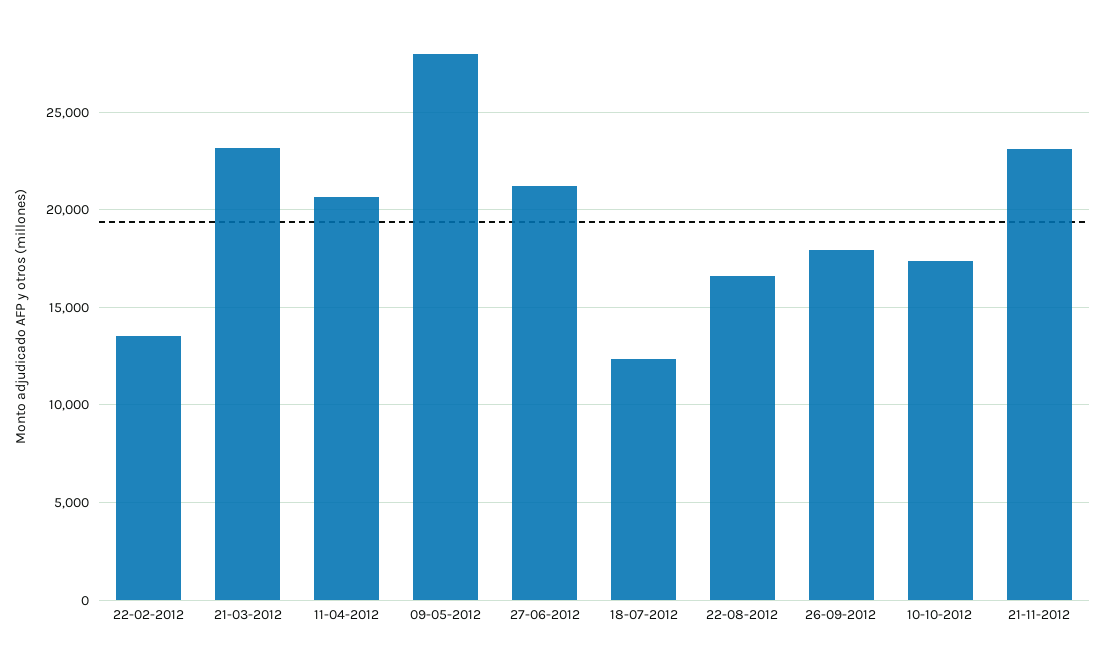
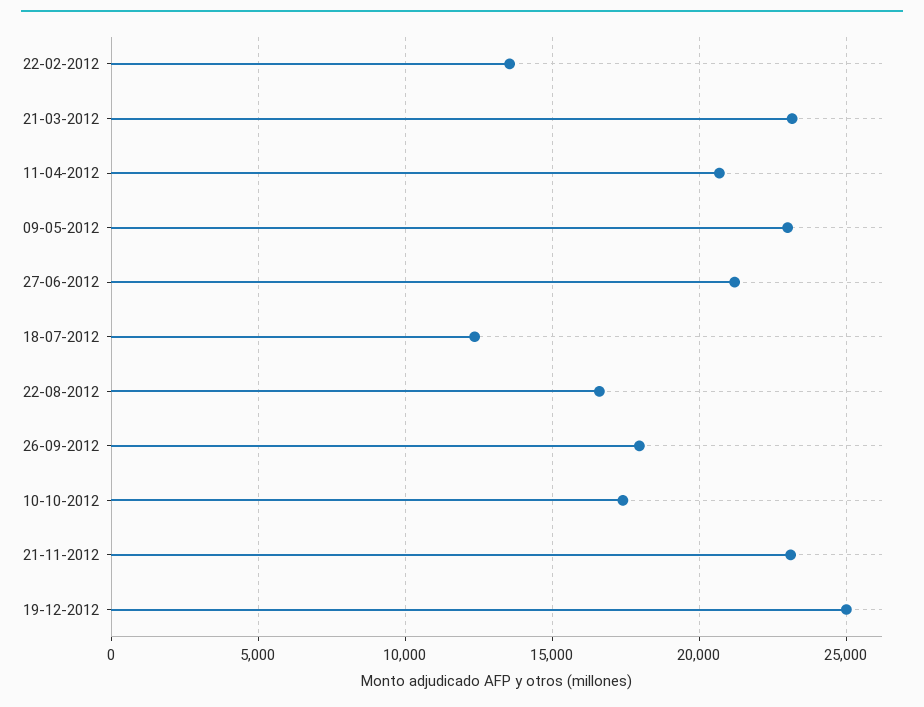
09-05-2012: 28000 -> 23000
19-12-2012: none -> 25000

